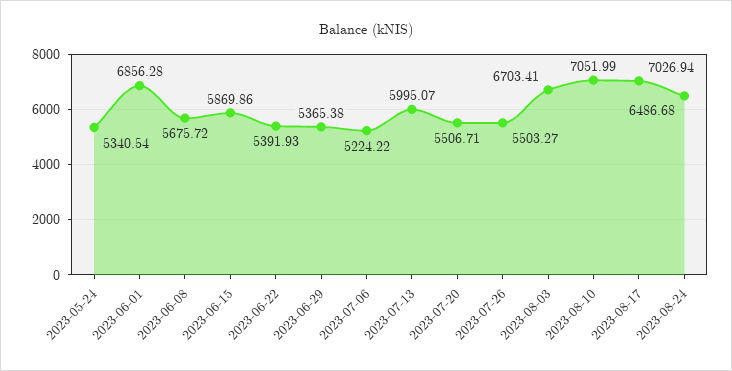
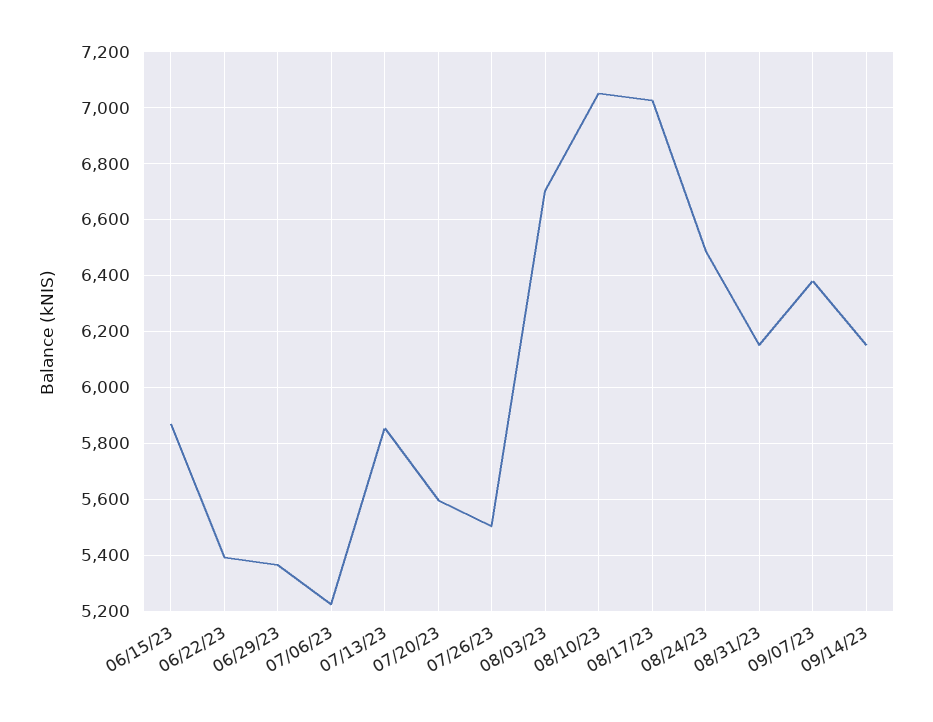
2023-05-24: 5340.54 -> none
2023-06-01: 6856.28 -> none
2023-06-08: 5675.72 -> none
2023-07-13: 5995.07 -> 5850
2023-07-20: 5506.71 -> 5600
08/31/23: none -> 6150
09/07/23: none -> 6375
09/14/23: none -> 6150

